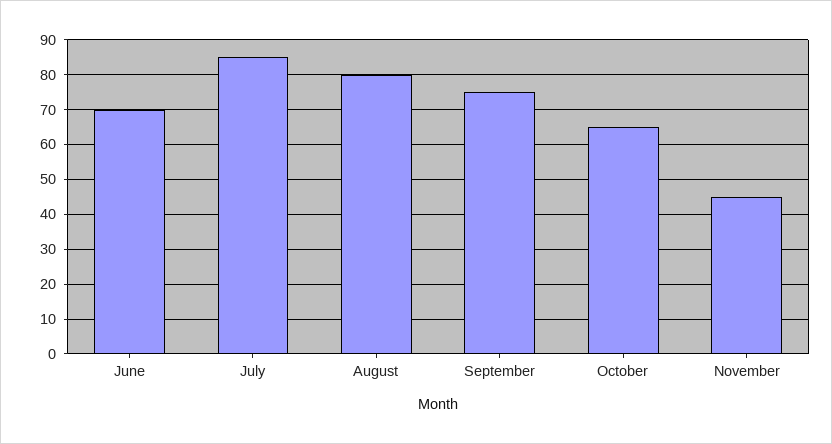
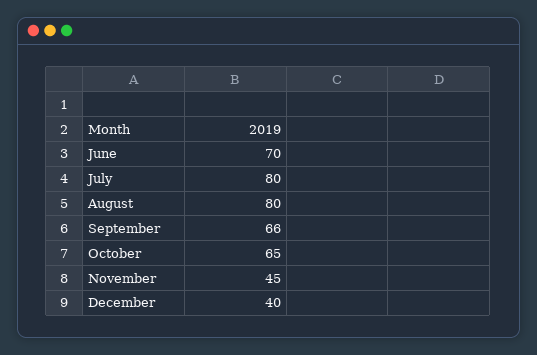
July: 85 -> 80
September: 75 -> 66
December: none -> 40

